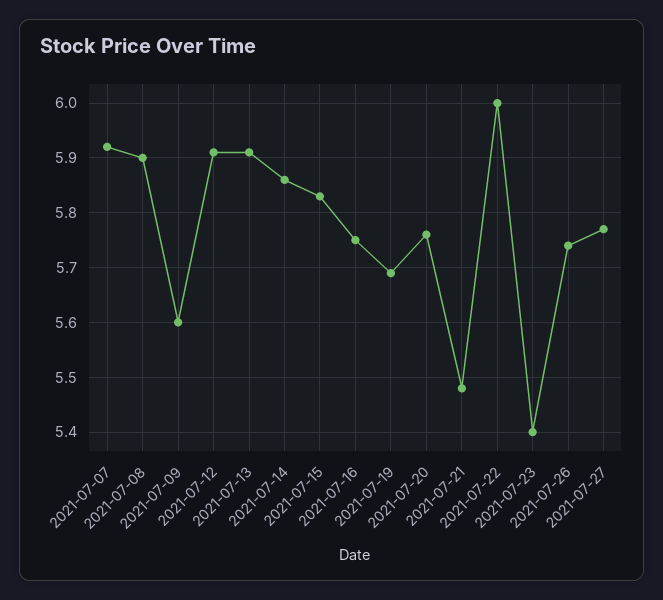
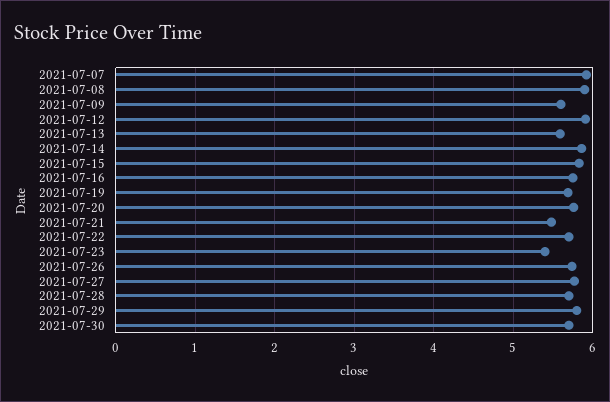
2021-07-13: 5.9 -> 5.6
2021-07-22: 6 -> 5.7
2021-07-28: none -> 5.7
2021-07-29: none -> 5.8
2021-07-30: none -> 5.7

